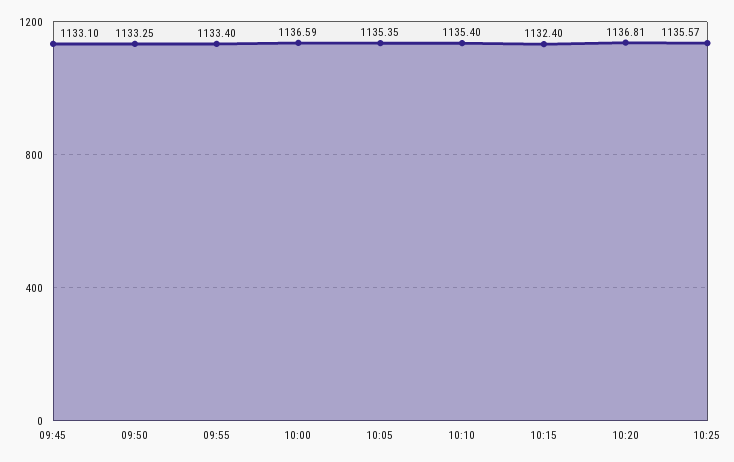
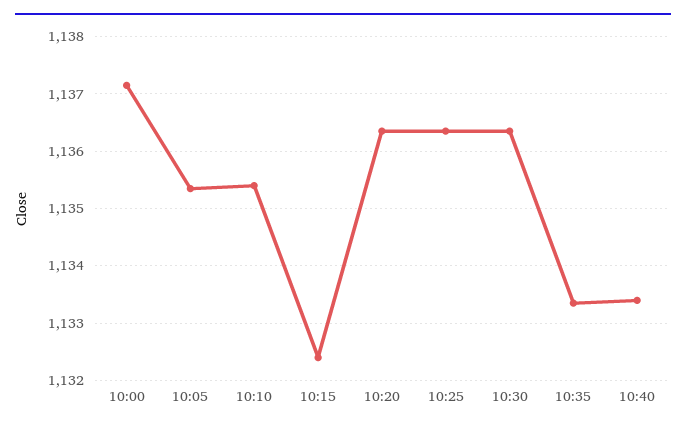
09:45: 1133.1 -> none
09:50: 1133.25 -> none
09:55: 1133.4 -> none
10:00: 1136.59 -> 1137.2
10:20: 1136.81 -> 1136.4
10:25: 1135.57 -> 1136.4
10:30: none -> 1136.4
10:35: none -> 1133.4
10:40: none -> 1133.4

